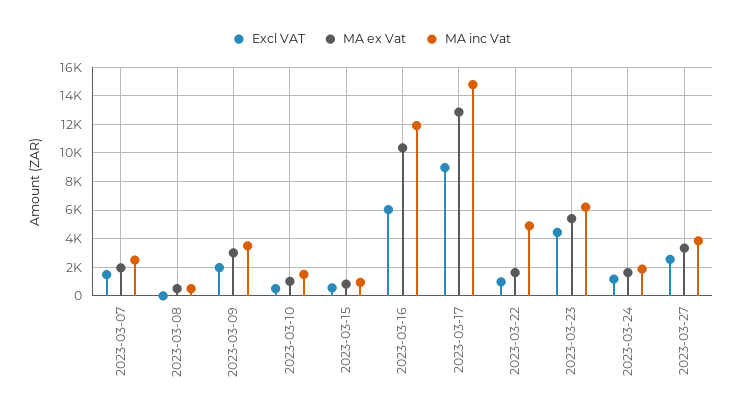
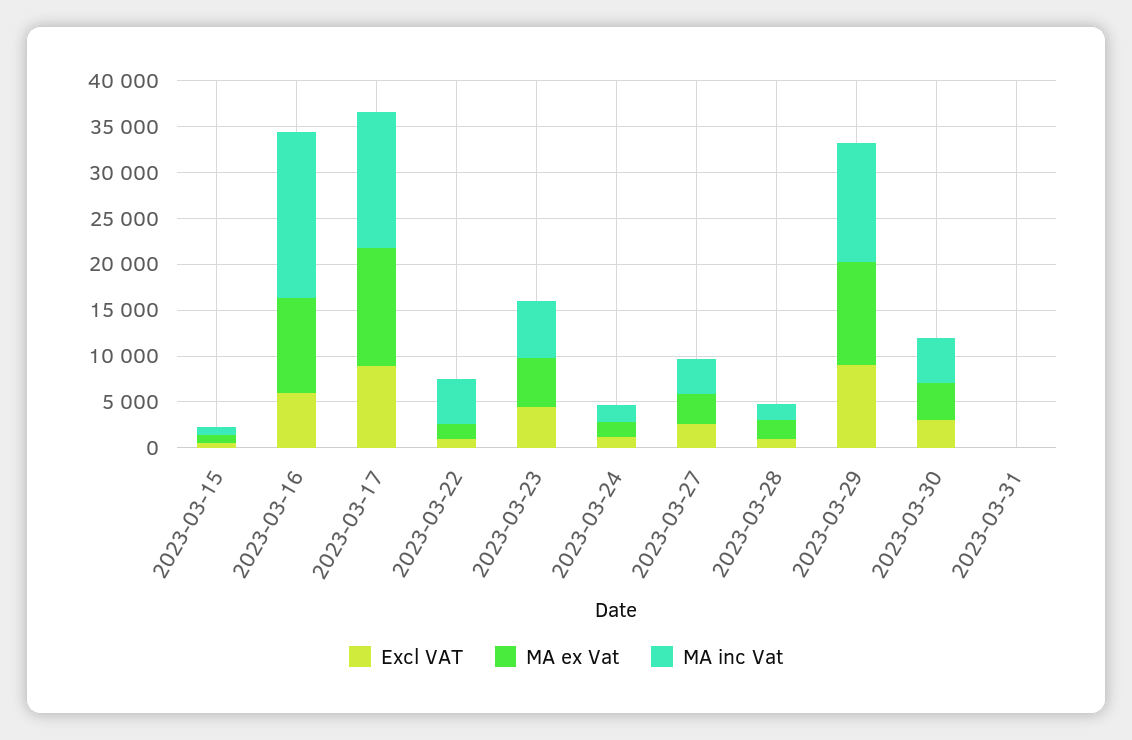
Excl VAT, 2023-03-07: 1500 -> none
MA ex Vat, 2023-03-07: 2000 -> none
MA inc Vat, 2023-03-07: 2500 -> none
Excl VAT, 2023-03-08: 0 -> none
MA ex Vat, 2023-03-08: 500 -> none
MA inc Vat, 2023-03-08: 500 -> none
Excl VAT, 2023-03-09: 2000 -> none
MA ex Vat, 2023-03-09: 3000 -> none
MA inc Vat, 2023-03-09: 3500 -> none
Excl VAT, 2023-03-10: 500 -> none
MA ex Vat, 2023-03-10: 1000 -> none
MA inc Vat, 2023-03-10: 1500 -> none
MA inc Vat, 2023-03-16: 12000 -> 18000
Excl VAT, 2023-03-28: none -> 1000
MA ex Vat, 2023-03-28: none -> 2000
MA inc Vat, 2023-03-28: none -> 2000
Excl VAT, 2023-03-29: none -> 9000
MA ex Vat, 2023-03-29: none -> 11000
MA inc Vat, 2023-03-29: none -> 13000
Excl VAT, 2023-03-30: none -> 3000
MA ex Vat, 2023-03-30: none -> 4000
MA inc Vat, 2023-03-30: none -> 5000
Excl VAT, 2023-03-31: none -> 0
MA ex Vat, 2023-03-31: none -> 0
MA inc Vat, 2023-03-31: none -> 0

